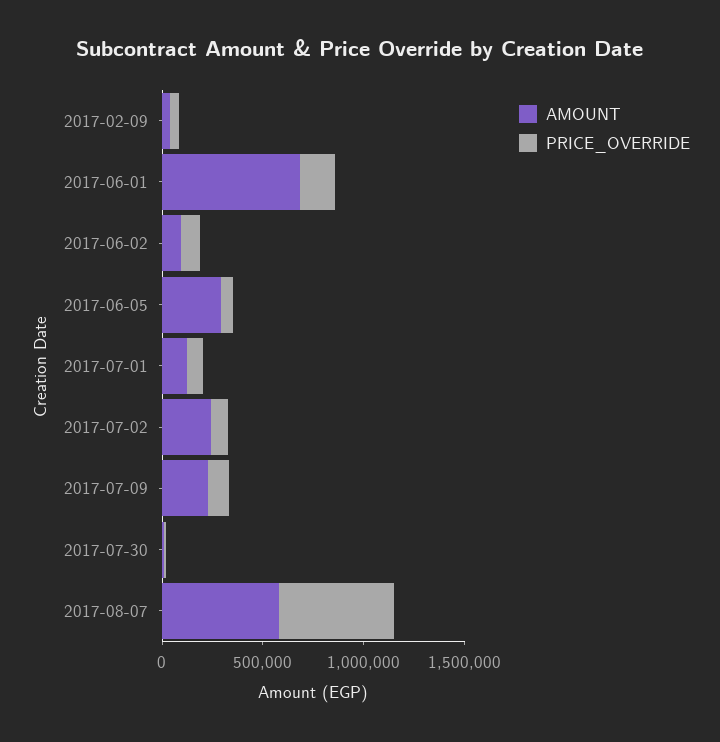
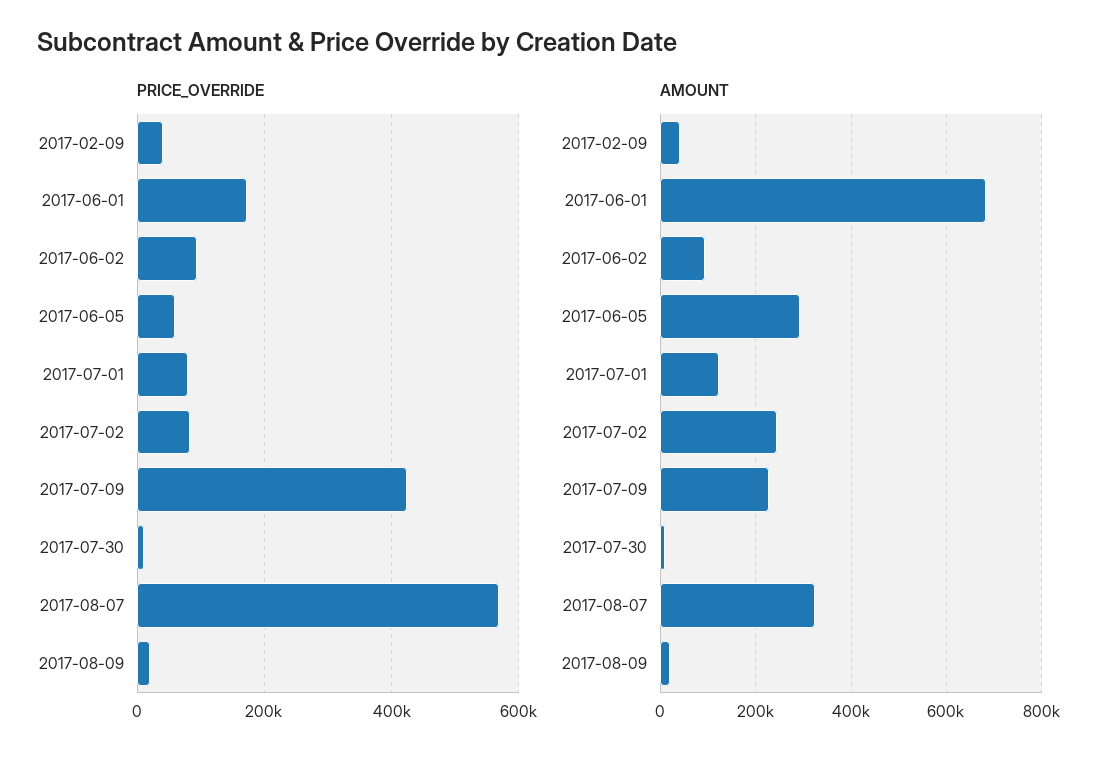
PRICE_OVERRIDE, 2017-07-09: 100000 -> 420000
AMOUNT, 2017-08-07: 600000 -> 320000
PRICE_OVERRIDE, 2017-08-09: none -> 20000
AMOUNT, 2017-08-09: none -> 20000

